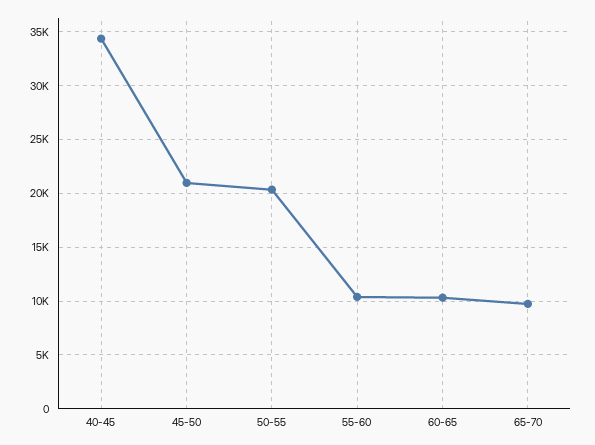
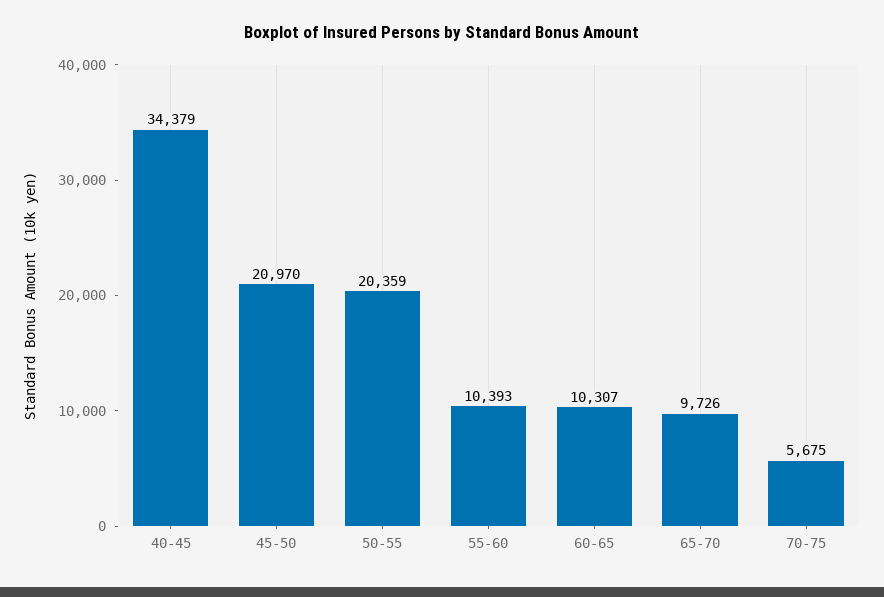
70-75: none -> 5675

